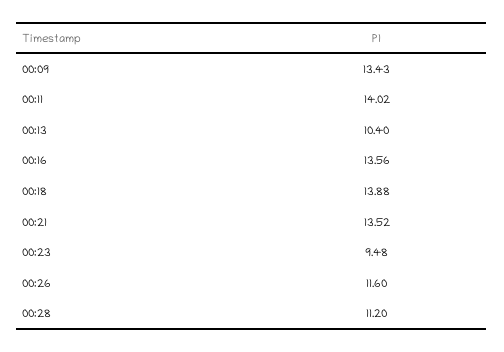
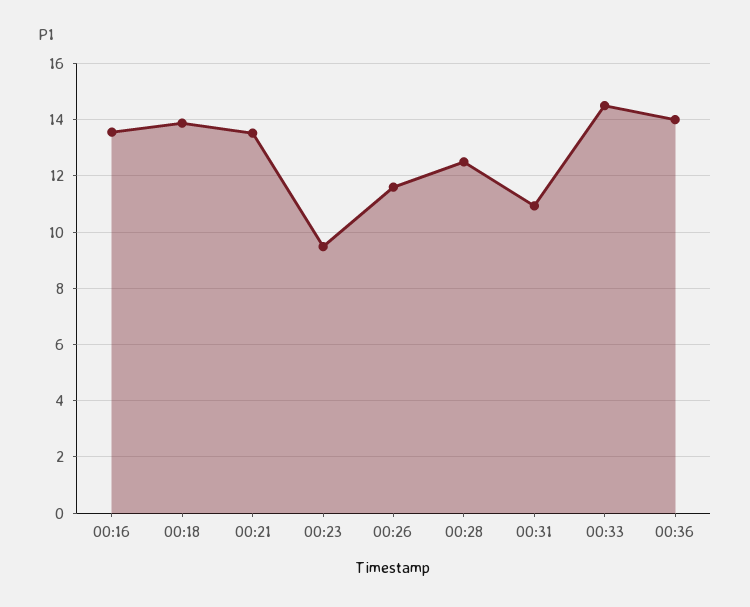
00:09: 13.43 -> none
00:11: 14.02 -> none
00:13: 10.4 -> none
00:28: 11.2 -> 12.5
00:31: none -> 11
00:33: none -> 14.5
00:36: none -> 14

